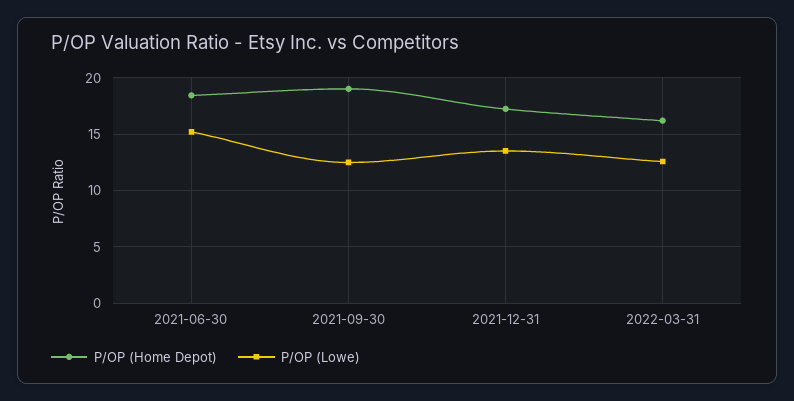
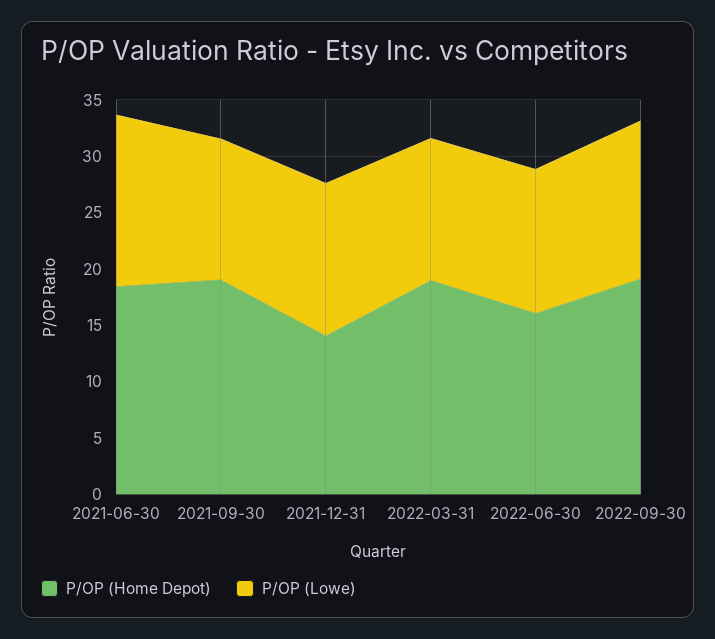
P/OP (Home Depot), 2021-12-31: 17 -> 14
P/OP (Home Depot), 2022-03-31: 16 -> 19
P/OP (Home Depot), 2022-06-30: none -> 16
P/OP (Lowe), 2022-06-30: none -> 13
P/OP (Home Depot), 2022-09-30: none -> 19
P/OP (Lowe), 2022-09-30: none -> 14

